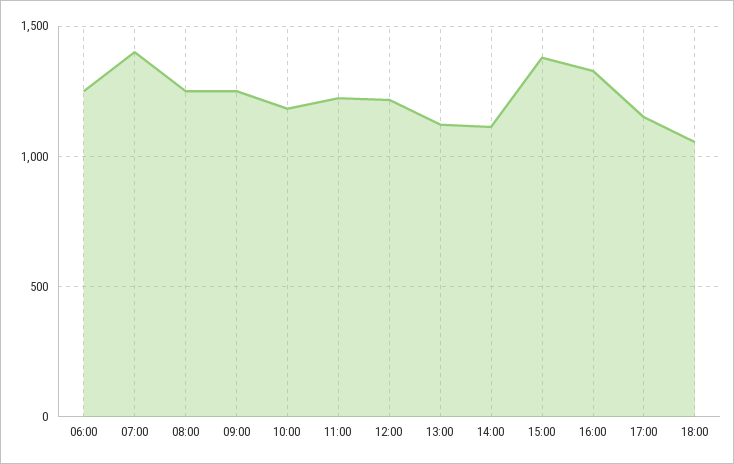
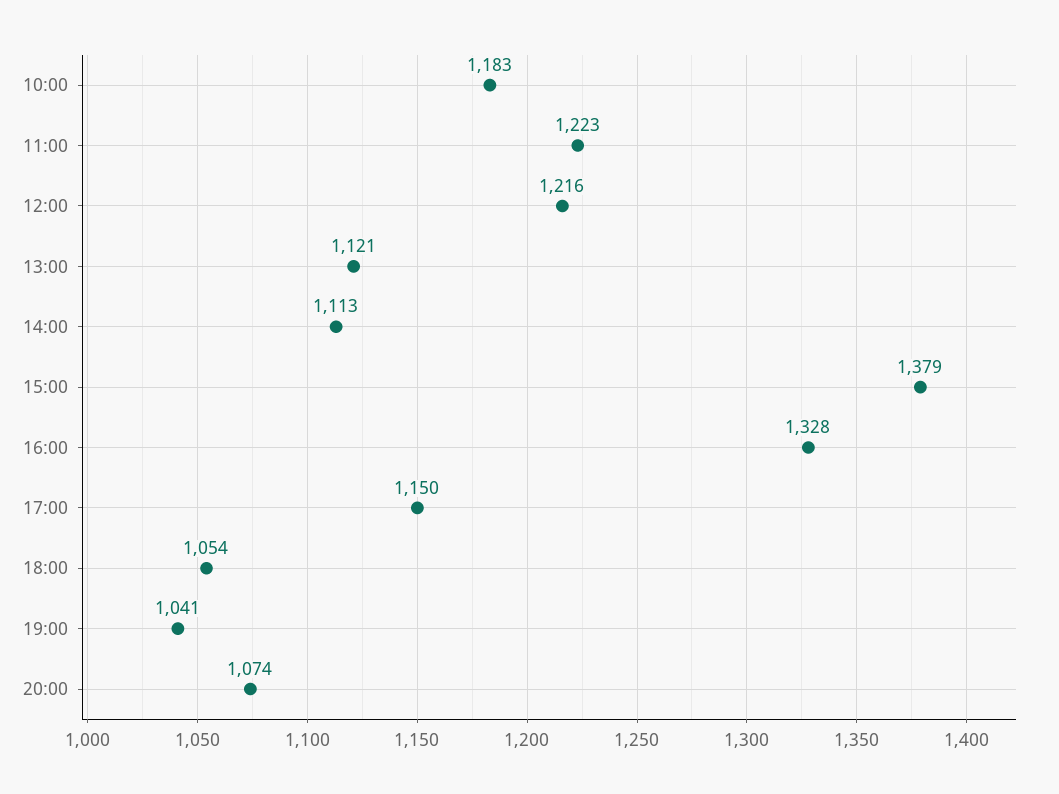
06:00: 1250 -> none
07:00: 1400 -> none
08:00: 1250 -> none
09:00: 1250 -> none
19:00: none -> 1041
20:00: none -> 1074

